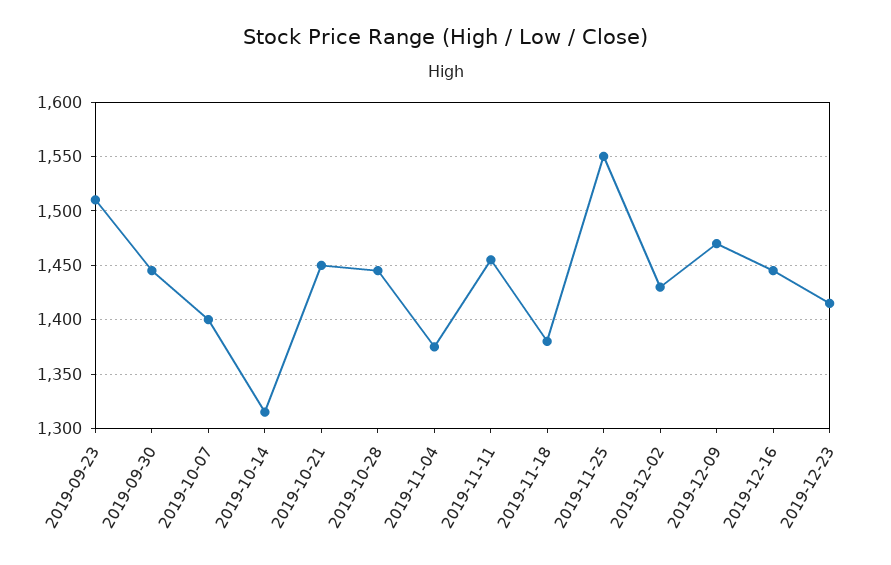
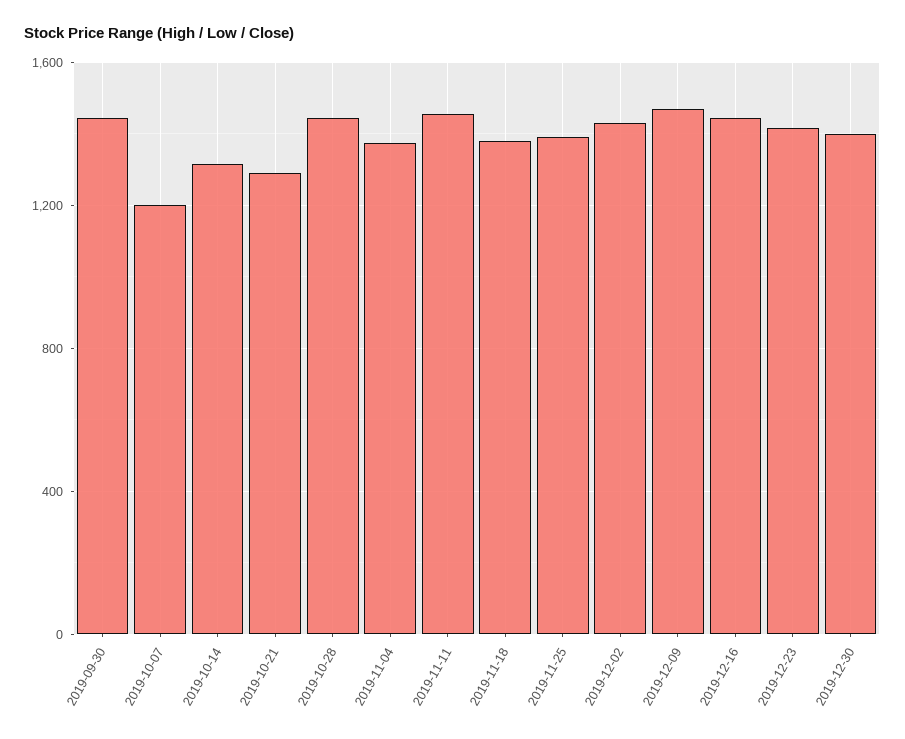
2019-09-23: 1510 -> none
2019-10-07: 1400 -> 1200
2019-10-21: 1450 -> 1300
2019-11-25: 1550 -> 1400
2019-12-30: none -> 1400

